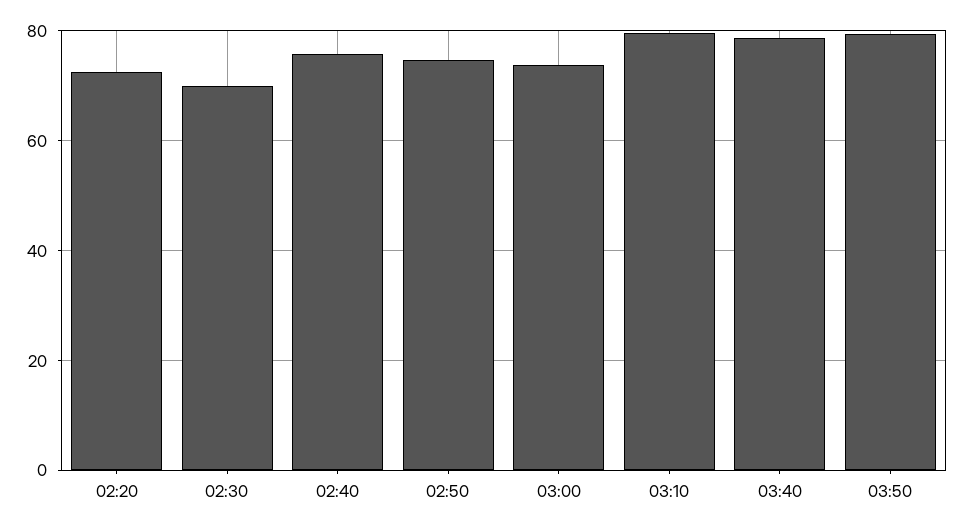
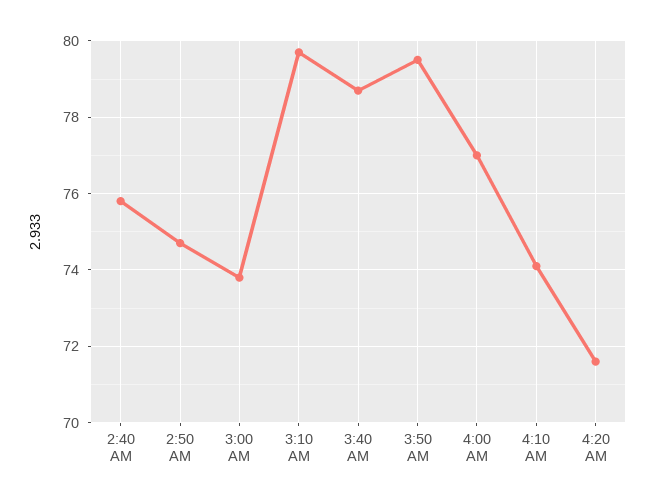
02:20: 72 -> none
02:30: 70 -> none
4:00 AM: none -> 77
4:10 AM: none -> 74
4:20 AM: none -> 71.5

